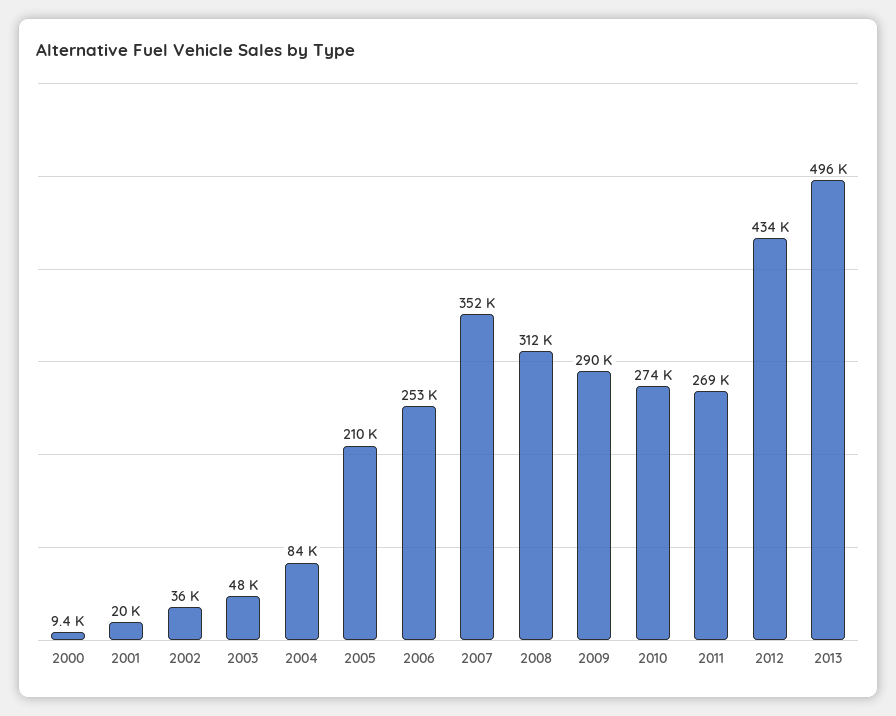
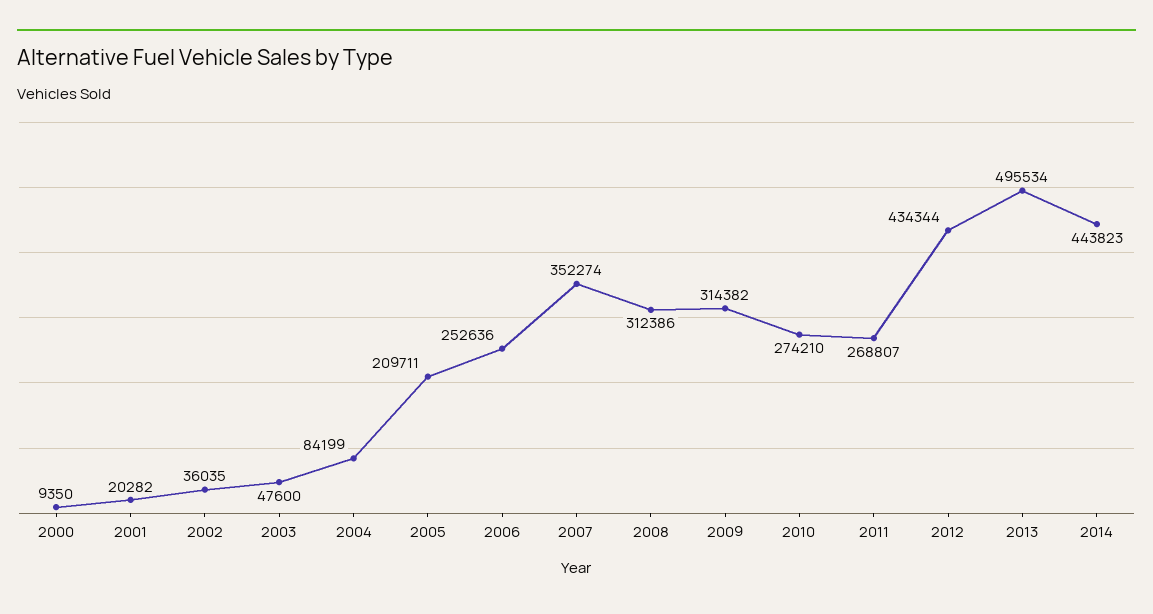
2009: 290000 -> 314382
2014: none -> 443823

